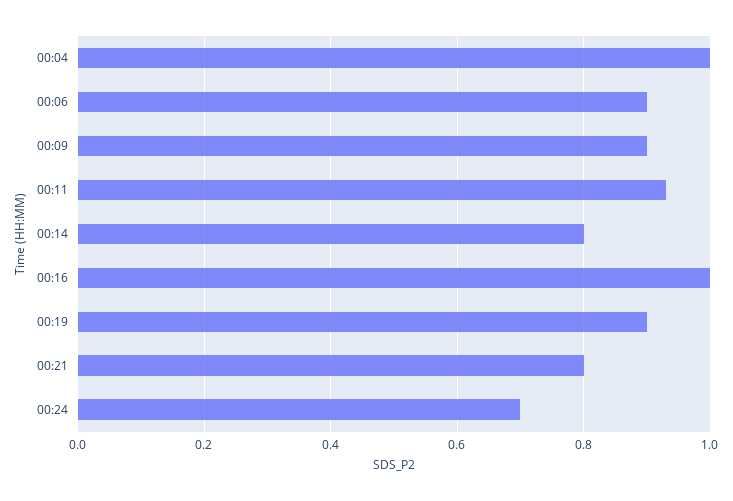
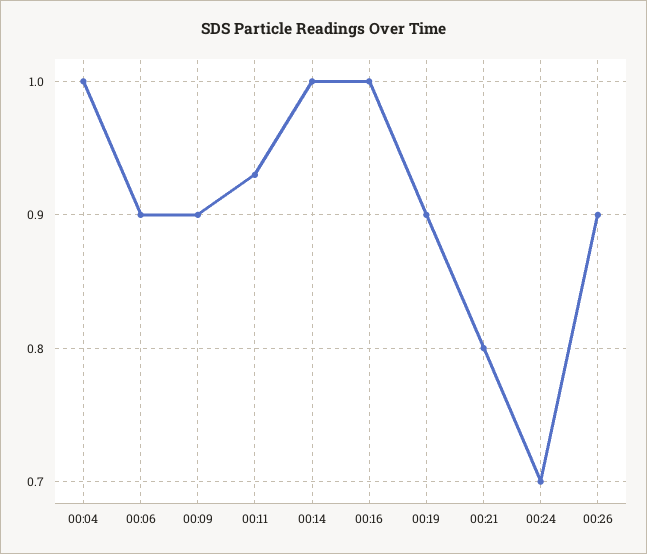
00:14: 0.8 -> 1
00:26: none -> 0.9

